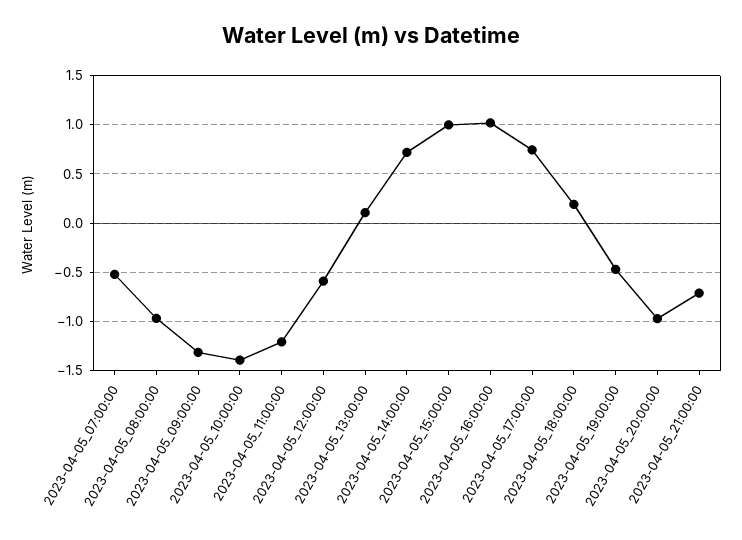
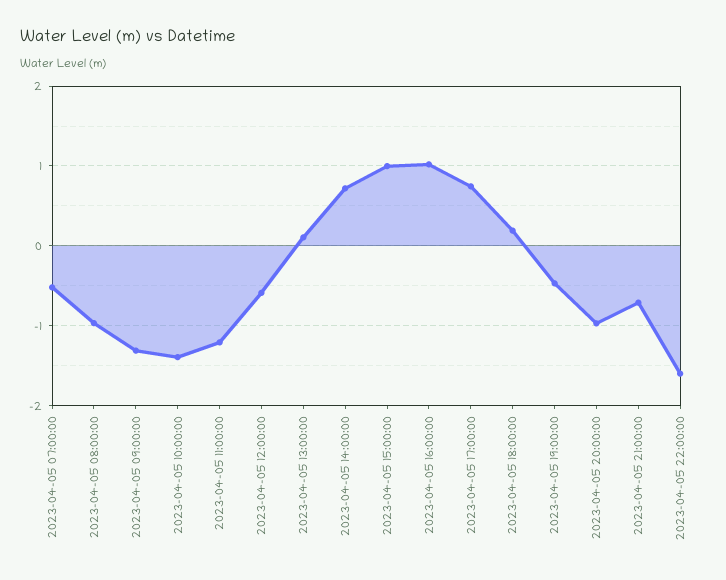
2023-04-05 22:00:00: none -> -1.6

